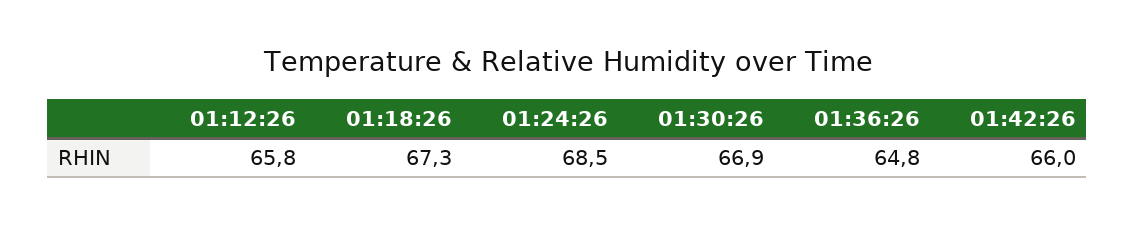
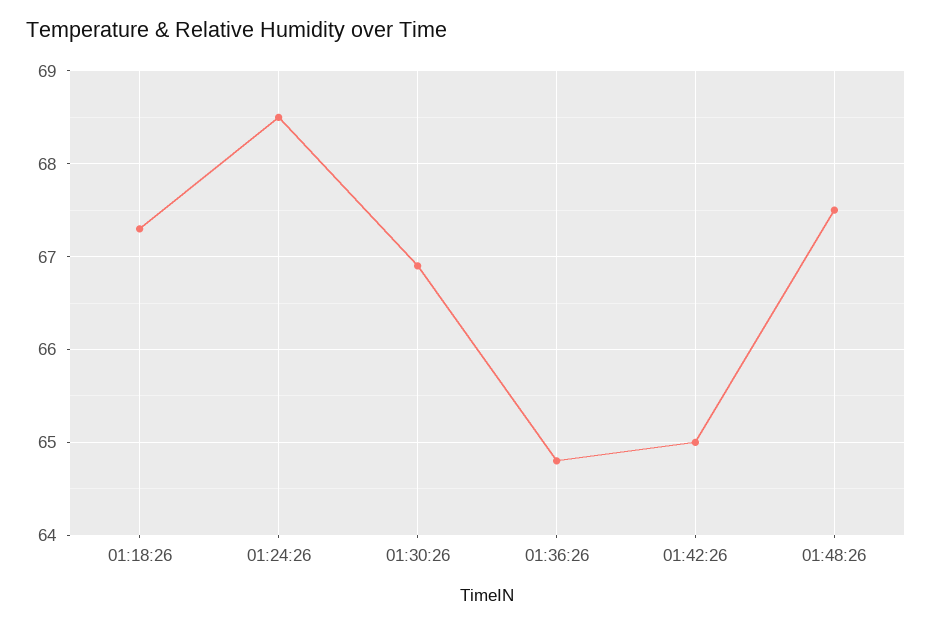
01:12:26: 65.8 -> none
01:42:26: 66 -> 65
01:48:26: none -> 67.5

